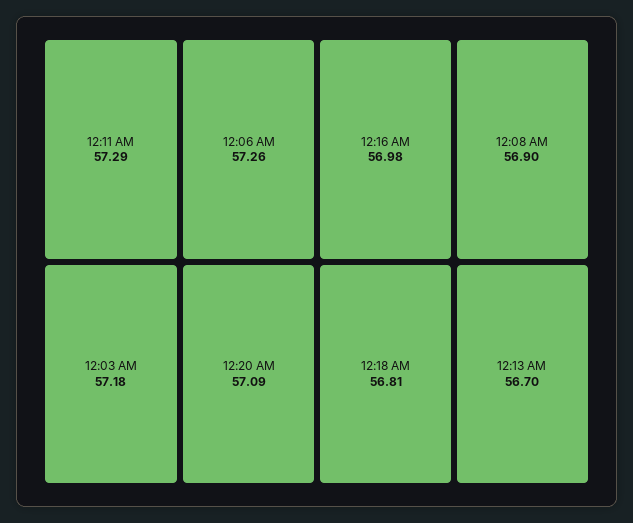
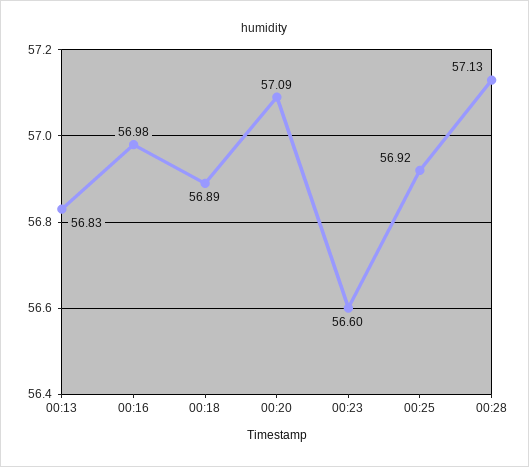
12:11 AM: 57.29 -> none
12:06 AM: 57.26 -> none
12:03 AM: 57.18 -> none
12:08 AM: 56.9 -> none
12:18 AM: 56.81 -> 56.89
12:13 AM: 56.7 -> 56.83
00:23: none -> 56.6
00:25: none -> 56.92
00:28: none -> 57.13

